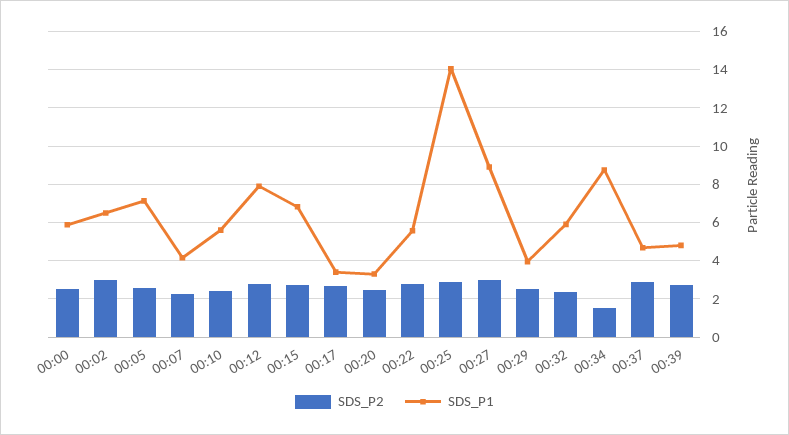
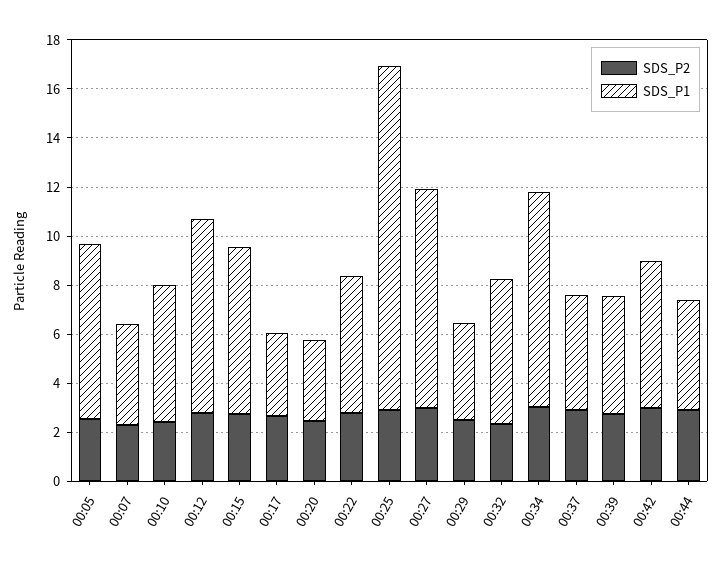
SDS_P2, 00:00: 2.5 -> none
SDS_P1, 00:00: 6 -> none
SDS_P2, 00:02: 3 -> none
SDS_P1, 00:02: 6.5 -> none
SDS_P2, 00:34: 1.5 -> 3
SDS_P2, 00:42: none -> 3
SDS_P1, 00:42: none -> 6
SDS_P2, 00:44: none -> 3
SDS_P1, 00:44: none -> 4.5

